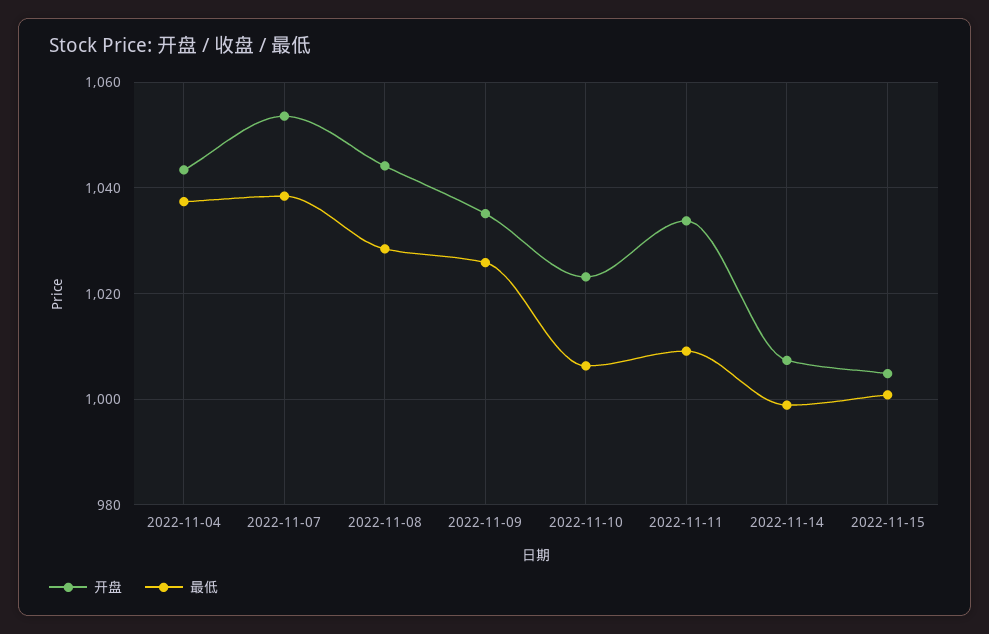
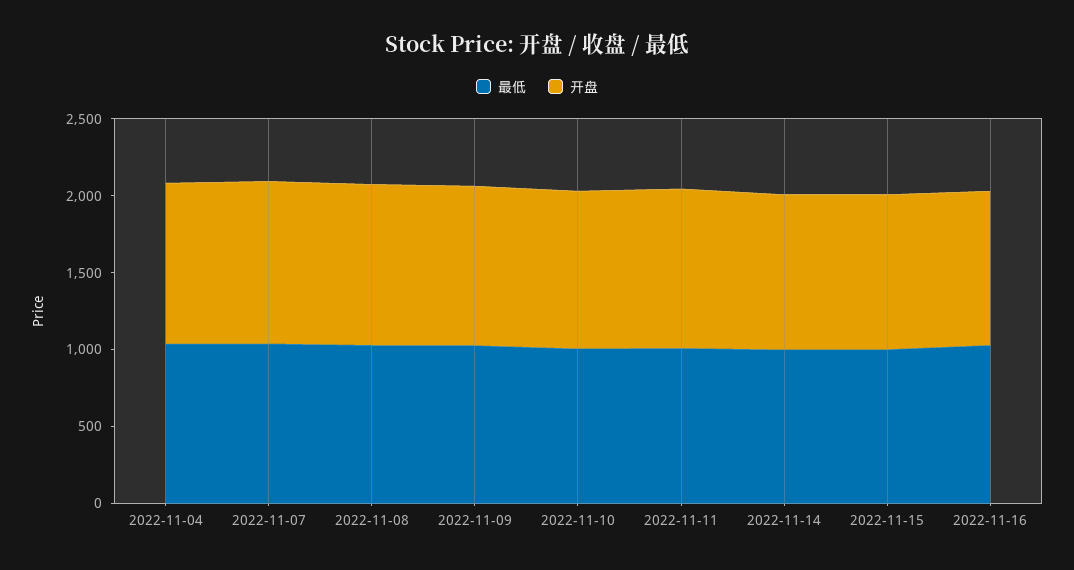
最低, 2022-11-16: none -> 1000
开盘, 2022-11-16: none -> 1000

